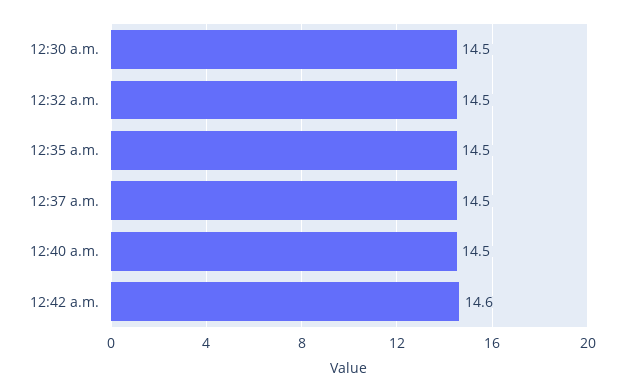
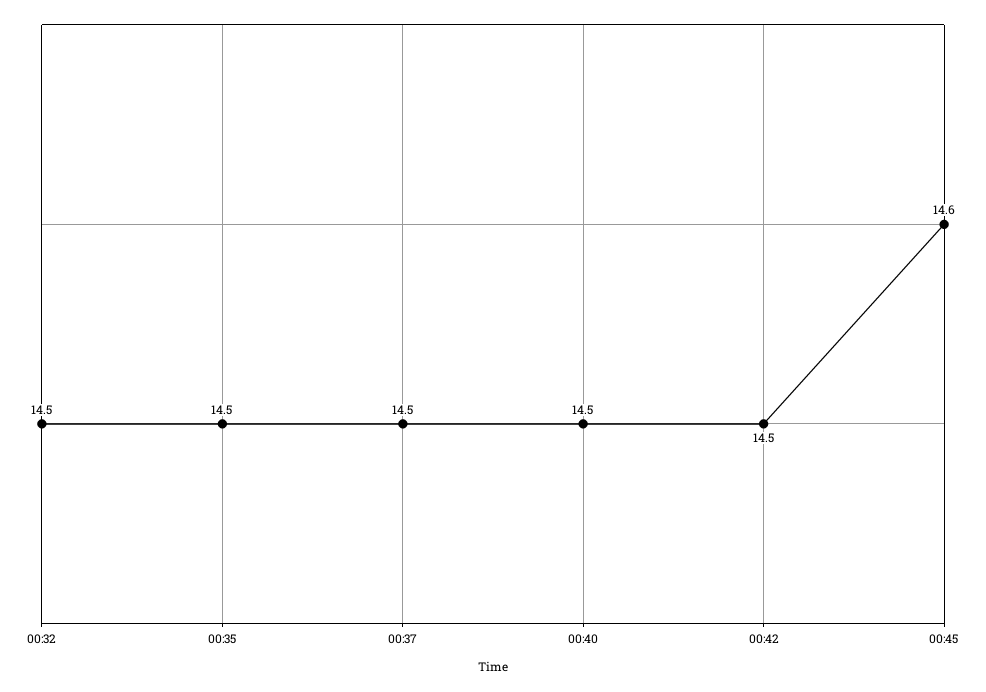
12:30 a.m.: 14.5 -> none
12:42 a.m.: 14.6 -> 14.5
00:45: none -> 14.6

